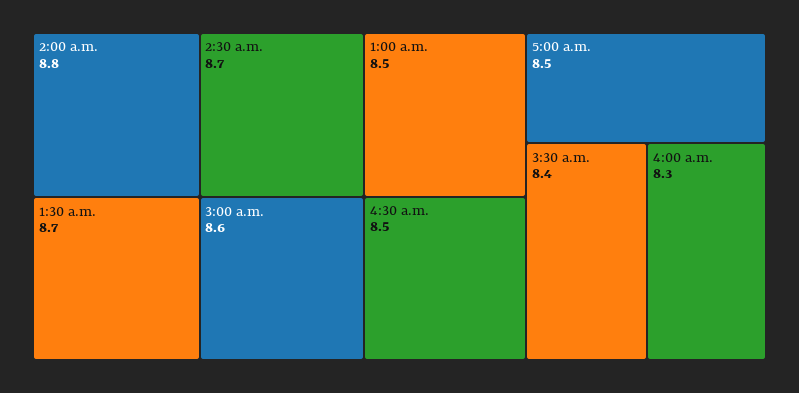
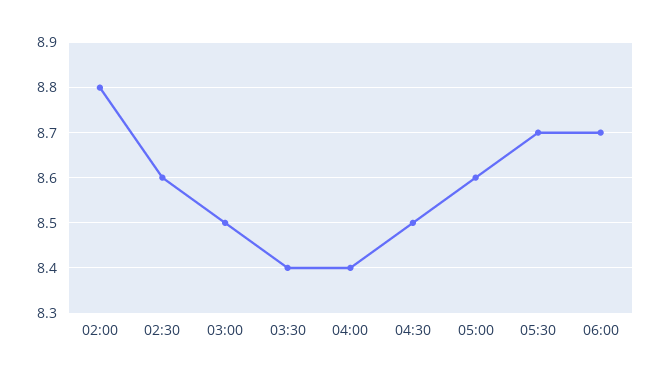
1:30 a.m.: 8.7 -> none
2:30 a.m.: 8.7 -> 8.6
3:00 a.m.: 8.6 -> 8.5
1:00 a.m.: 8.5 -> none
5:00 a.m.: 8.5 -> 8.6
4:00 a.m.: 8.3 -> 8.4
05:30: none -> 8.7
06:00: none -> 8.7

